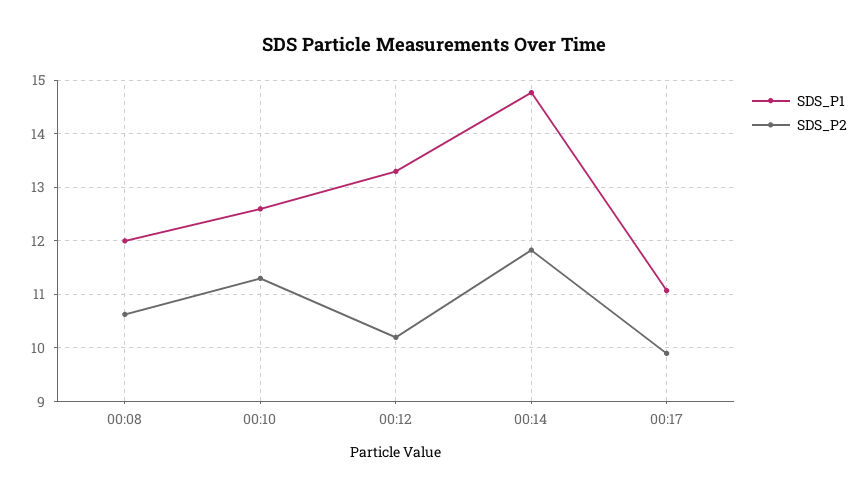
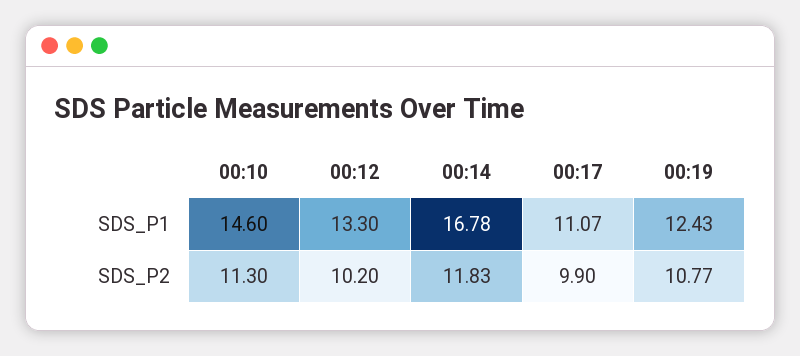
SDS_P1, 00:08: 12 -> none
SDS_P2, 00:08: 10.6 -> none
SDS_P1, 00:10: 12.6 -> 14.6
SDS_P1, 00:14: 14.8 -> 16.78
SDS_P1, 00:19: none -> 12.43
SDS_P2, 00:19: none -> 10.77

